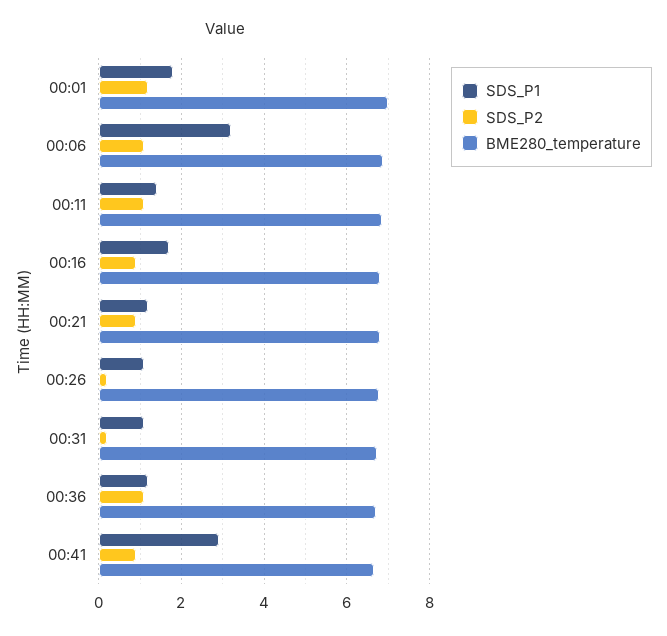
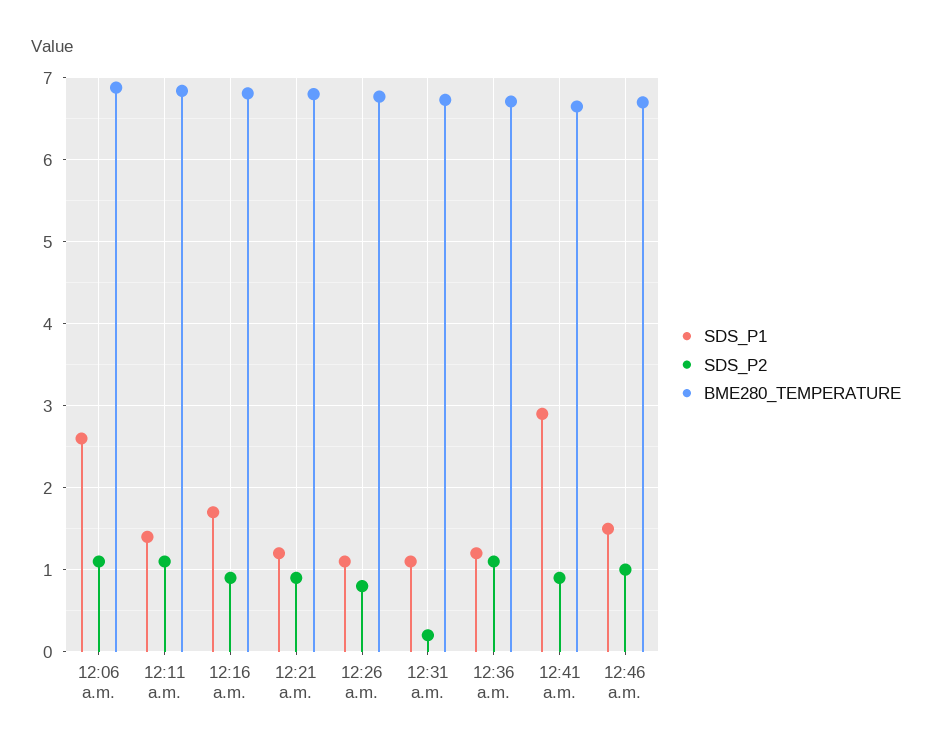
SDS_P1, 00:01: 1.8 -> none
SDS_P2, 00:01: 1.2 -> none
BME280_temperature, 00:01: 7 -> none
SDS_P1, 00:06: 3.2 -> 2.6
SDS_P2, 00:26: 0.2 -> 0.8
SDS_P1, 12:46 a.m.: none -> 1.5
SDS_P2, 12:46 a.m.: none -> 1
BME280_temperature, 12:46 a.m.: none -> 6.7

